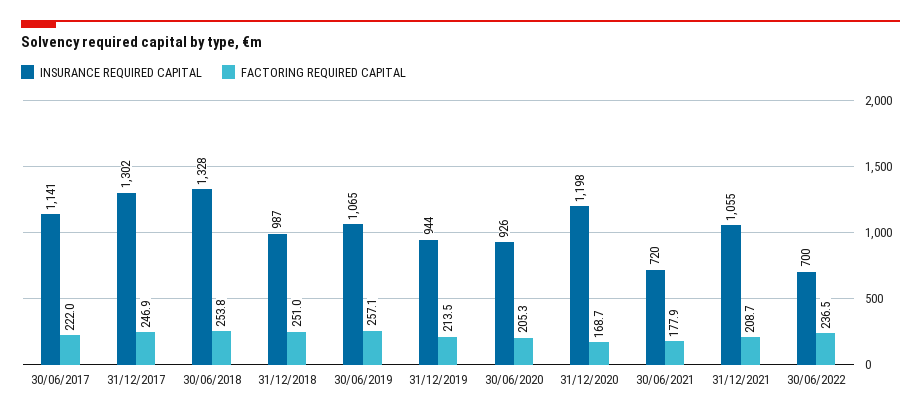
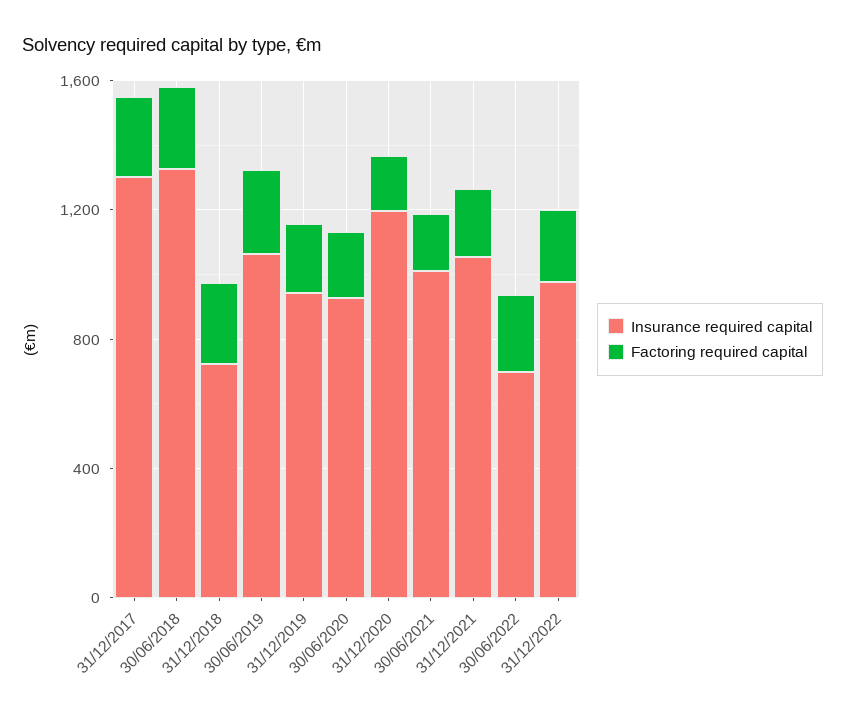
INSURANCE REQUIRED CAPITAL, 30/06/2017: 1141 -> none
FACTORING REQUIRED CAPITAL, 30/06/2017: 222 -> none
INSURANCE REQUIRED CAPITAL, 31/12/2018: 987 -> 700
INSURANCE REQUIRED CAPITAL, 30/06/2021: 720 -> 1000
INSURANCE REQUIRED CAPITAL, 31/12/2022: none -> 1000
FACTORING REQUIRED CAPITAL, 31/12/2022: none -> 200

